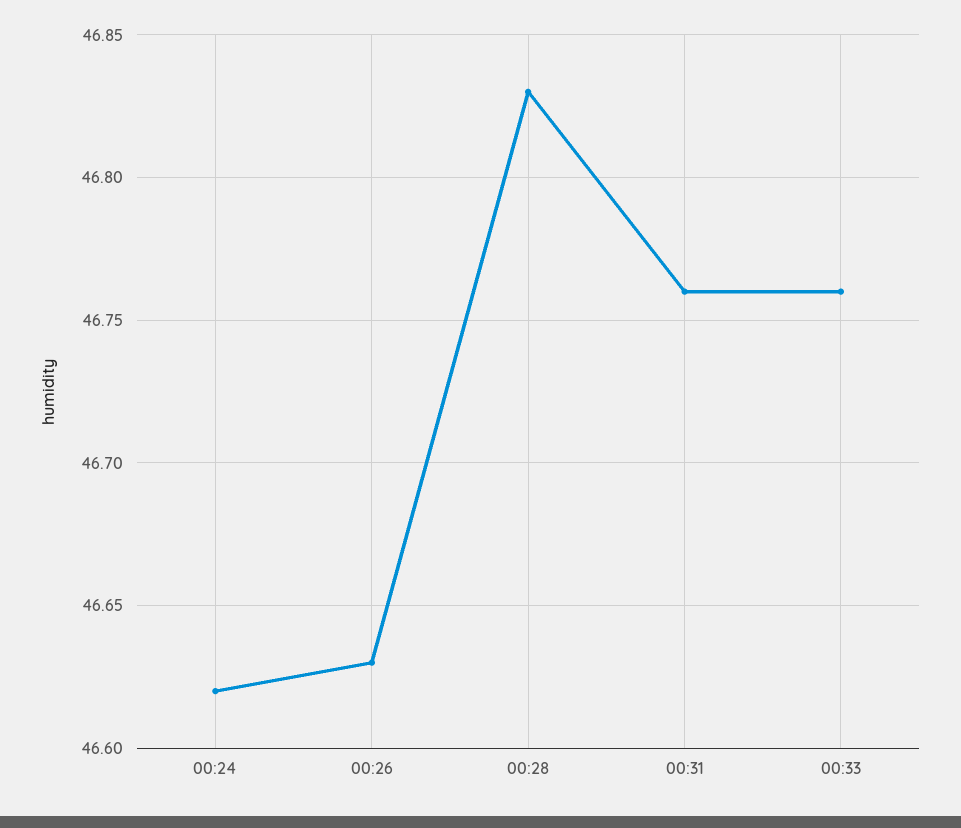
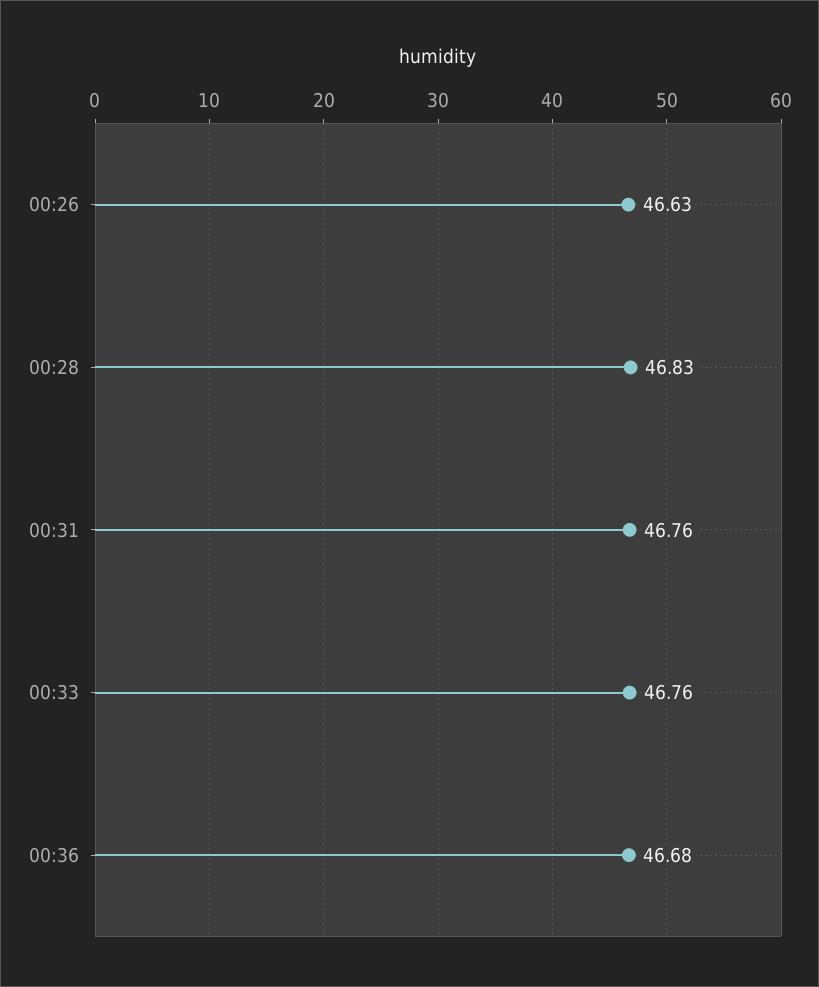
00:24: 46.62 -> none
00:36: none -> 46.68

